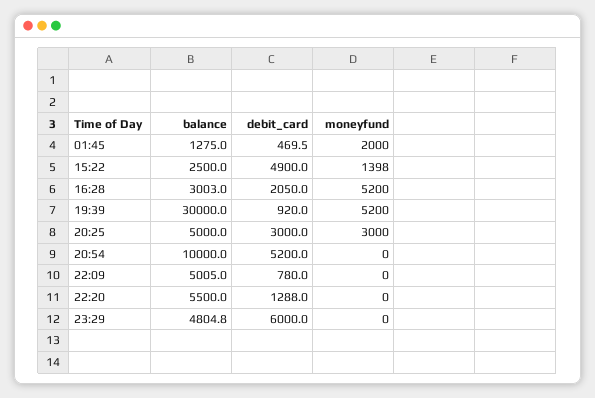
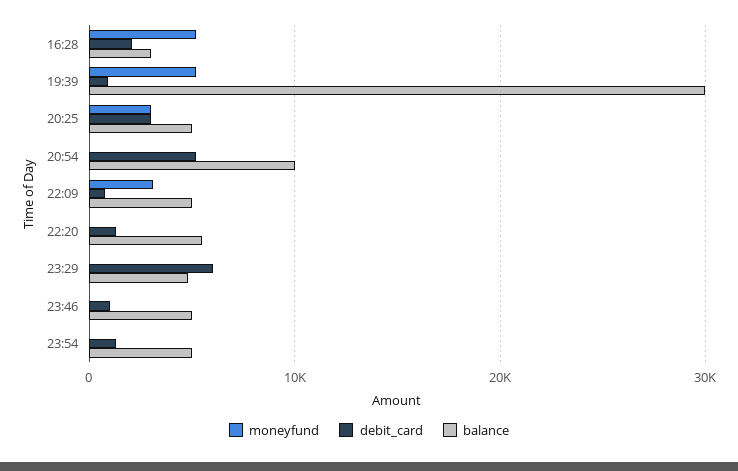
balance, 01:45: 1275 -> none
debit_card, 01:45: 469.5 -> none
moneyfund, 01:45: 2000 -> none
balance, 15:22: 2500 -> none
debit_card, 15:22: 4900 -> none
moneyfund, 15:22: 1398 -> none
moneyfund, 22:09: 0 -> 3000
moneyfund, 23:46: none -> 0
debit_card, 23:46: none -> 1000
balance, 23:46: none -> 5000
moneyfund, 23:54: none -> 0
debit_card, 23:54: none -> 1000
balance, 23:54: none -> 5000

